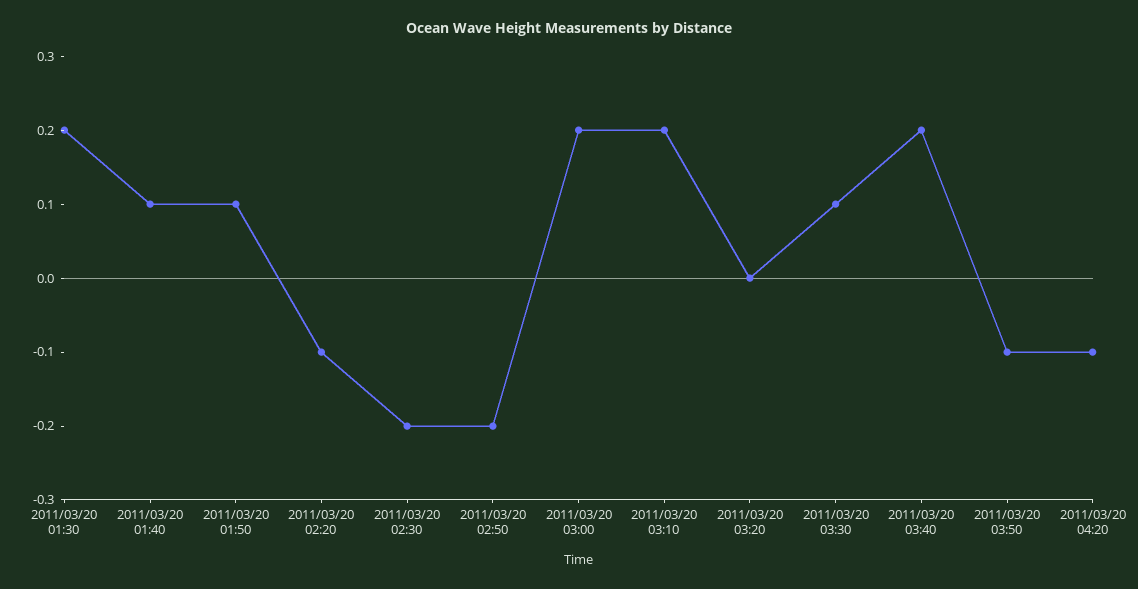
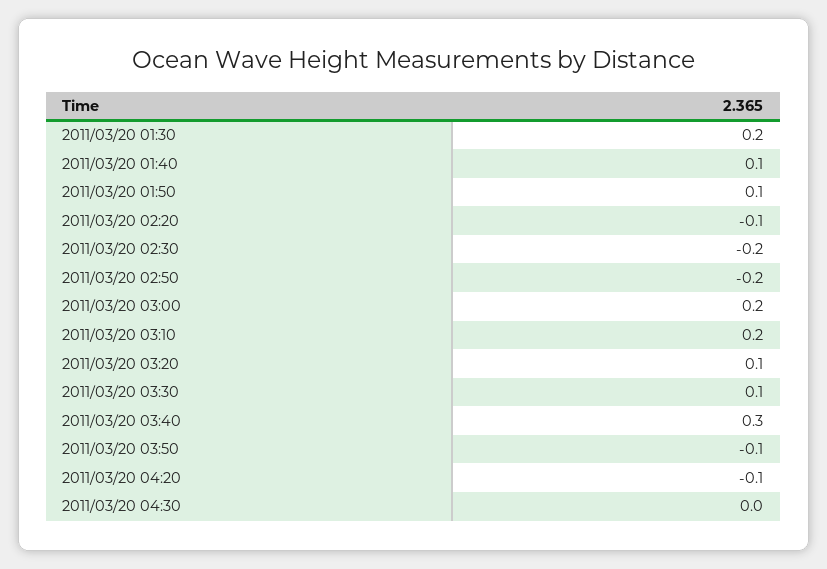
2011/03/20 03:20: 0 -> 0.1
2011/03/20 03:40: 0.2 -> 0.3
2011/03/20 04:30: none -> 0

